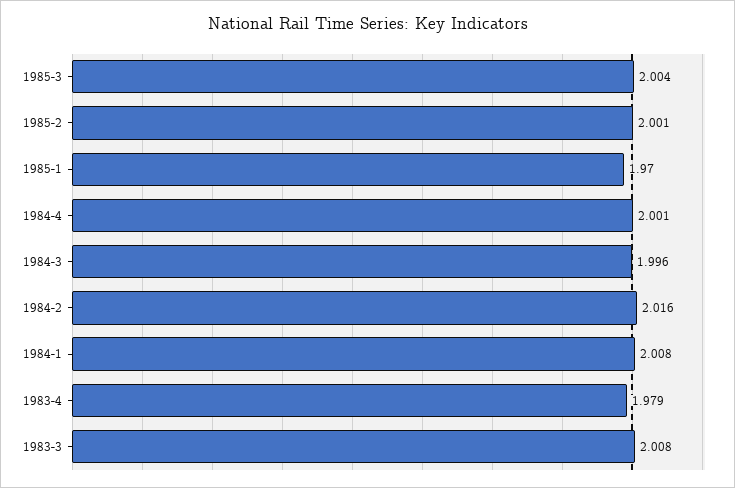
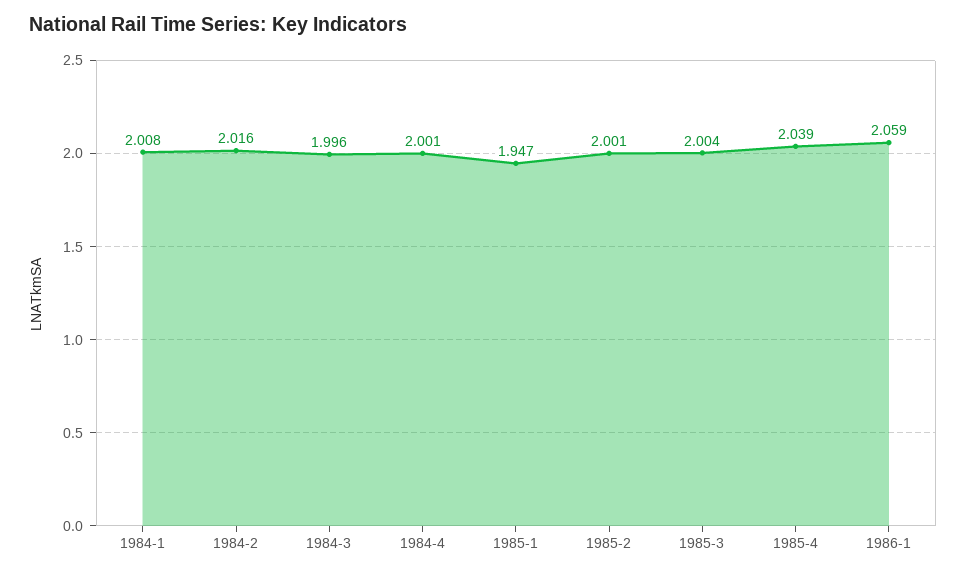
1985-1: 1.97 -> 1.947
1983-4: 1.979 -> none
1983-3: 2.008 -> none
1985-4: none -> 2.039
1986-1: none -> 2.059

